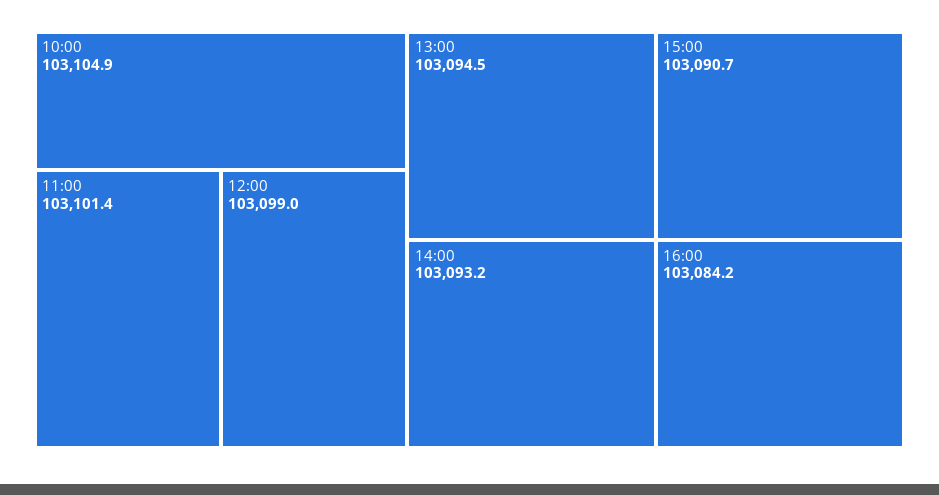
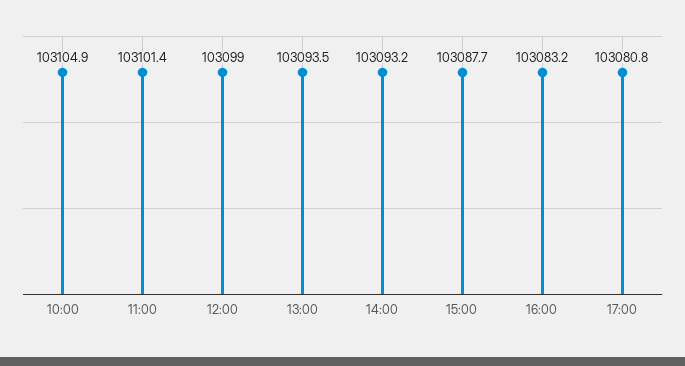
13:00: 103094.5 -> 103093.5
15:00: 103090.7 -> 103087.7
16:00: 103084.2 -> 103083.2
17:00: none -> 103080.8

